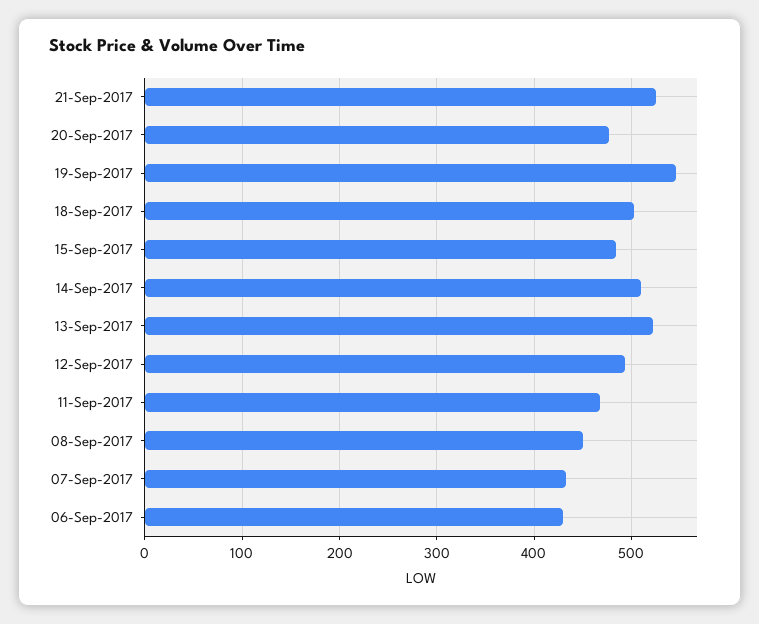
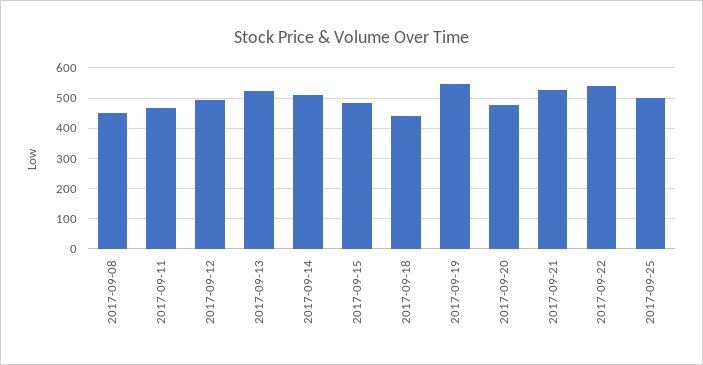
18-Sep-2017: 500 -> 440
07-Sep-2017: 430 -> none
06-Sep-2017: 430 -> none
2017-09-22: none -> 540
2017-09-25: none -> 500

